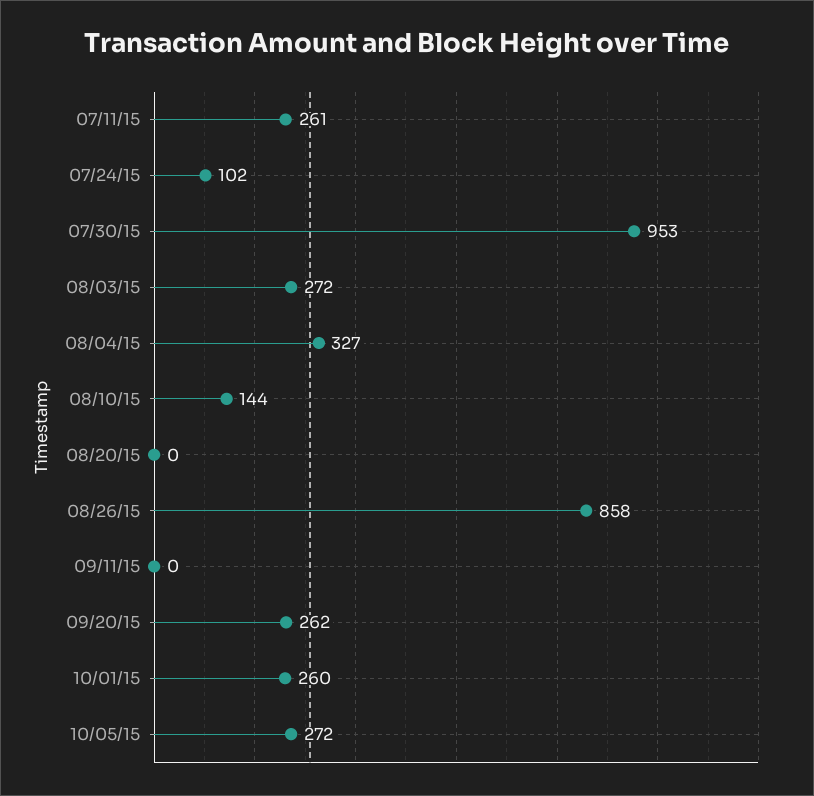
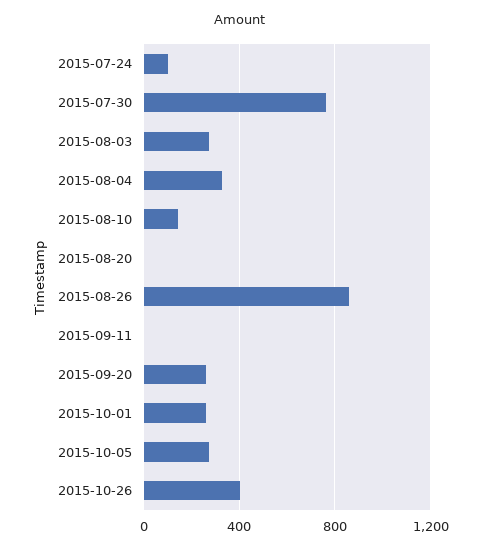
07/11/15: 261 -> none
07/30/15: 953 -> 750
2015-10-26: none -> 400

